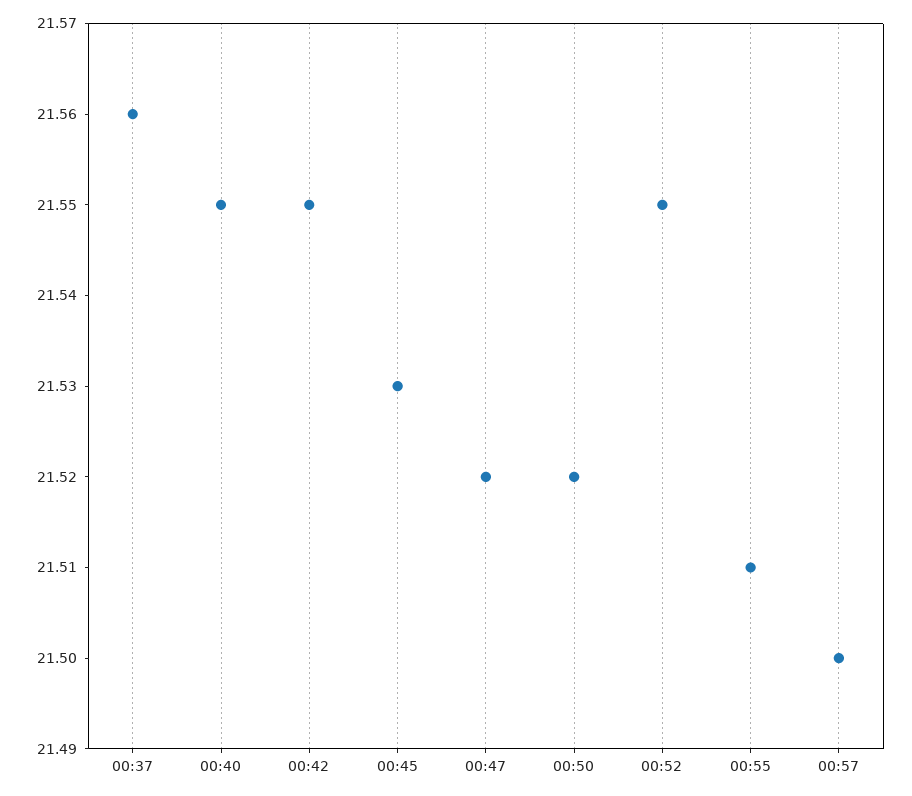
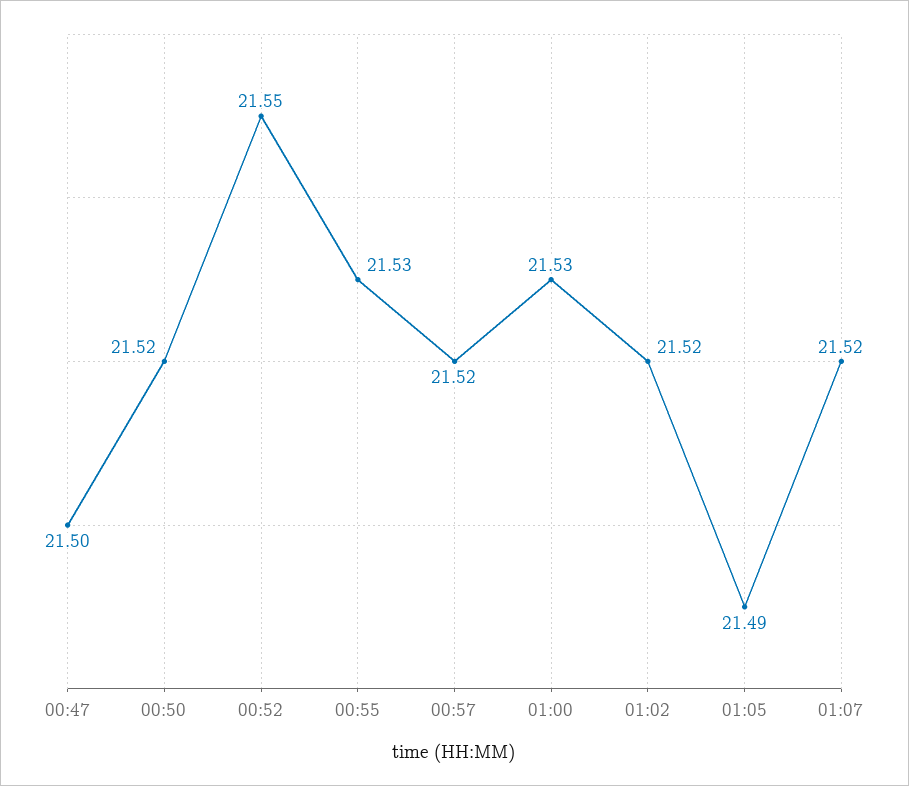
00:37: 21.56 -> none
00:40: 21.55 -> none
00:42: 21.55 -> none
00:45: 21.53 -> none
00:47: 21.52 -> 21.5
00:55: 21.51 -> 21.53
00:57: 21.5 -> 21.52
01:00: none -> 21.53
01:02: none -> 21.52
01:05: none -> 21.49
01:07: none -> 21.52

